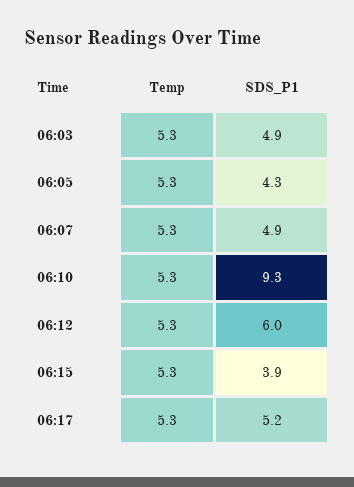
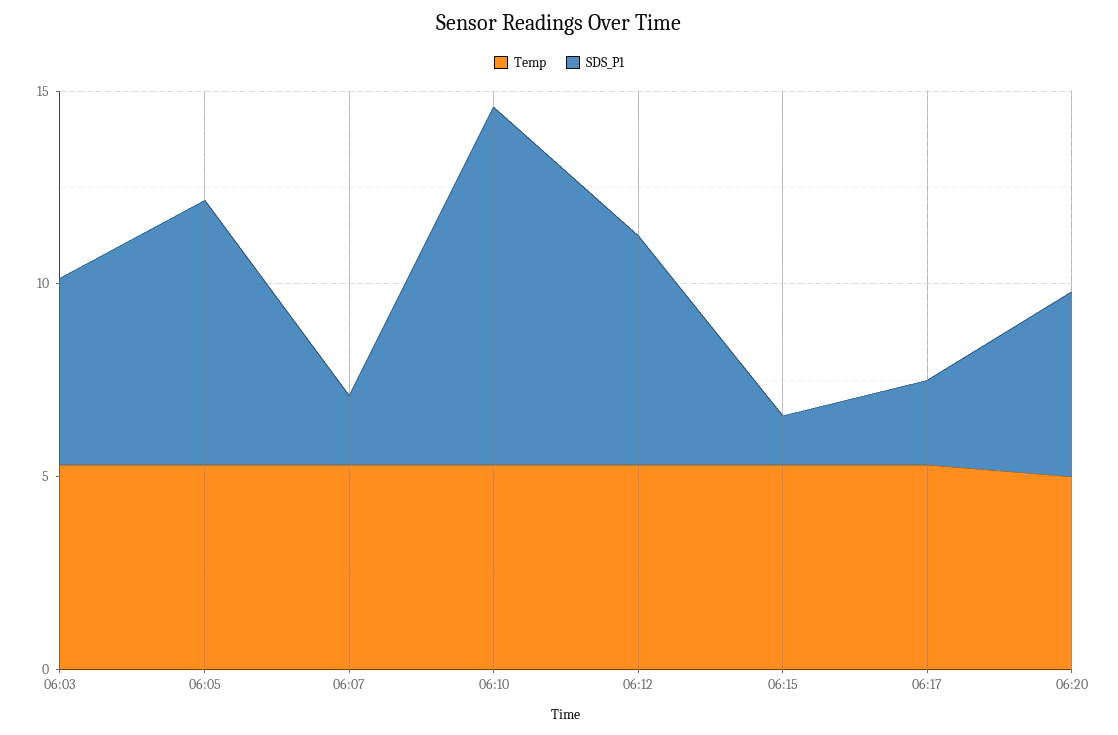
SDS_P1, 06:05: 4.3 -> 7
SDS_P1, 06:07: 4.9 -> 2
SDS_P1, 06:15: 3.9 -> 1
SDS_P1, 06:17: 5.2 -> 2
Temp, 06:20: none -> 5
SDS_P1, 06:20: none -> 5

